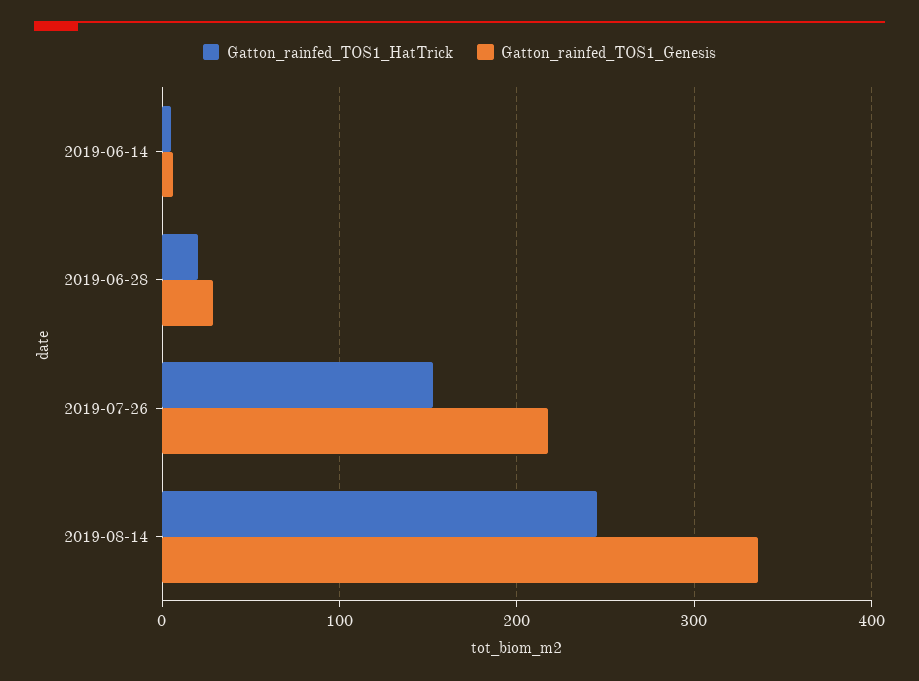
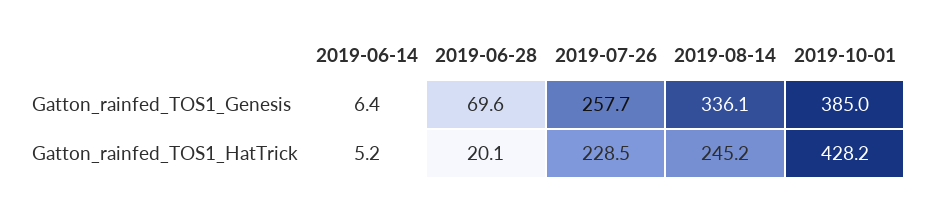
Gatton_rainfed_TOS1_Genesis, 2019-06-28: 30 -> 69.6
Gatton_rainfed_TOS1_HatTrick, 2019-07-26: 150 -> 228.5
Gatton_rainfed_TOS1_Genesis, 2019-07-26: 220 -> 257.7
Gatton_rainfed_TOS1_Genesis, 2019-10-01: none -> 385
Gatton_rainfed_TOS1_HatTrick, 2019-10-01: none -> 428.2

